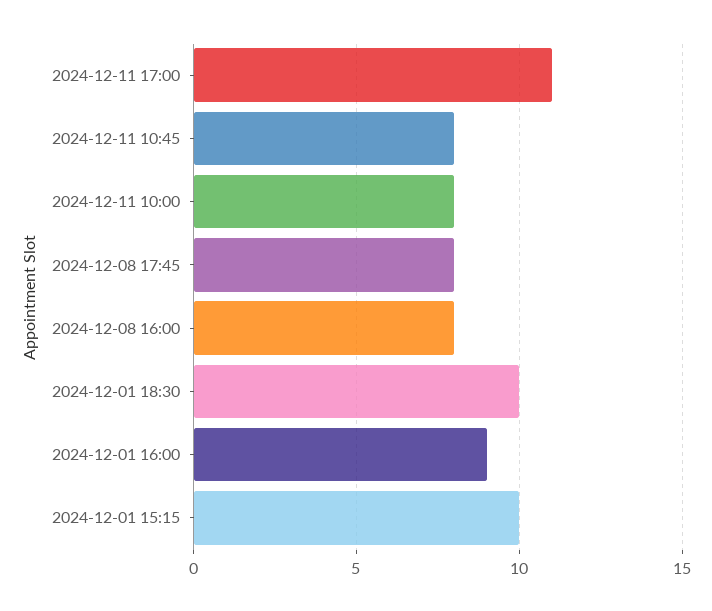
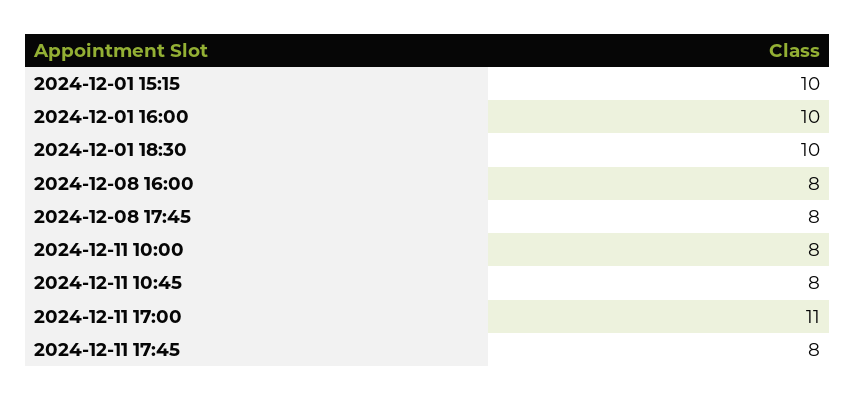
2024-12-01 16:00: 9 -> 10
2024-12-11 17:45: none -> 8

